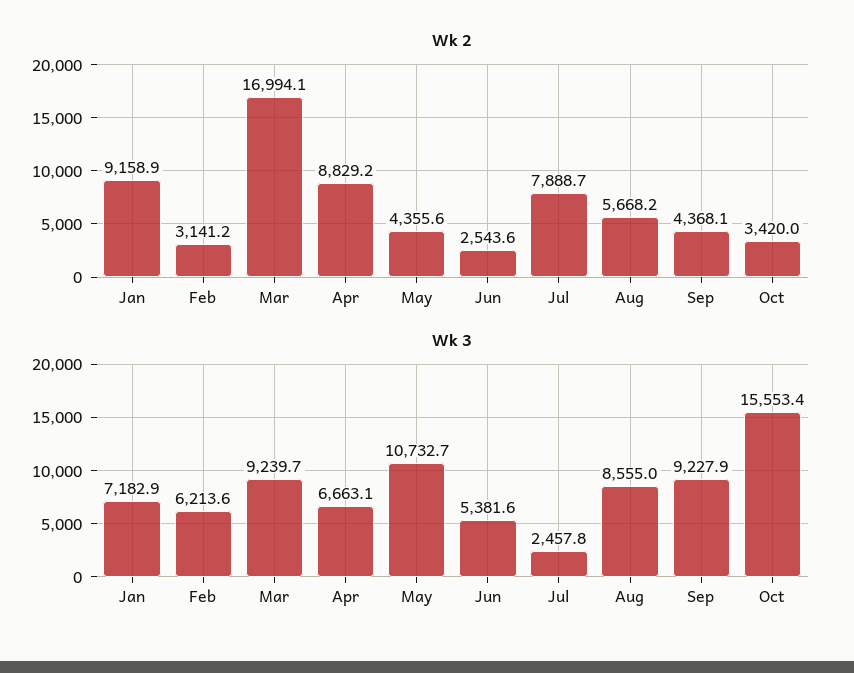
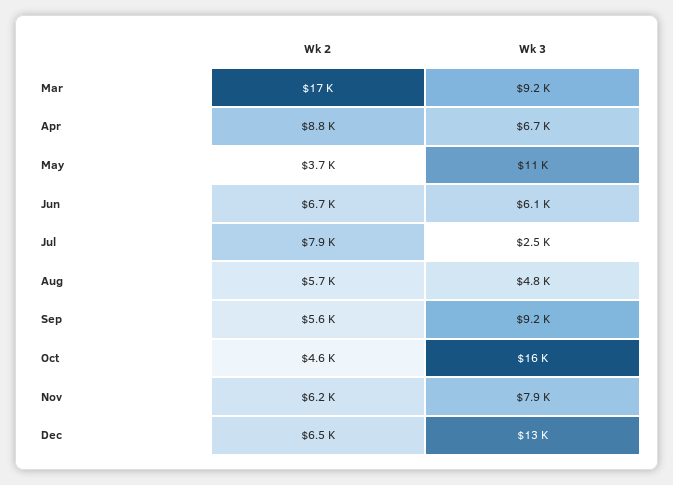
Wk 2, Jan: 9158.9 -> none
Wk 2, Feb: 3141.2 -> none
Wk 2, May: 4355.6 -> 3700
Wk 2, Jun: 2543.6 -> 6700
Wk 2, Sep: 4368.1 -> 5600
Wk 2, Oct: 3420 -> 4600
Wk 3, Jan: 7182.9 -> none
Wk 3, Feb: 6213.6 -> none
Wk 3, Jun: 5381.6 -> 6100
Wk 3, Aug: 8555 -> 4800
Wk 2, Nov: none -> 6200
Wk 3, Nov: none -> 7900
Wk 2, Dec: none -> 6500
Wk 3, Dec: none -> 13000

